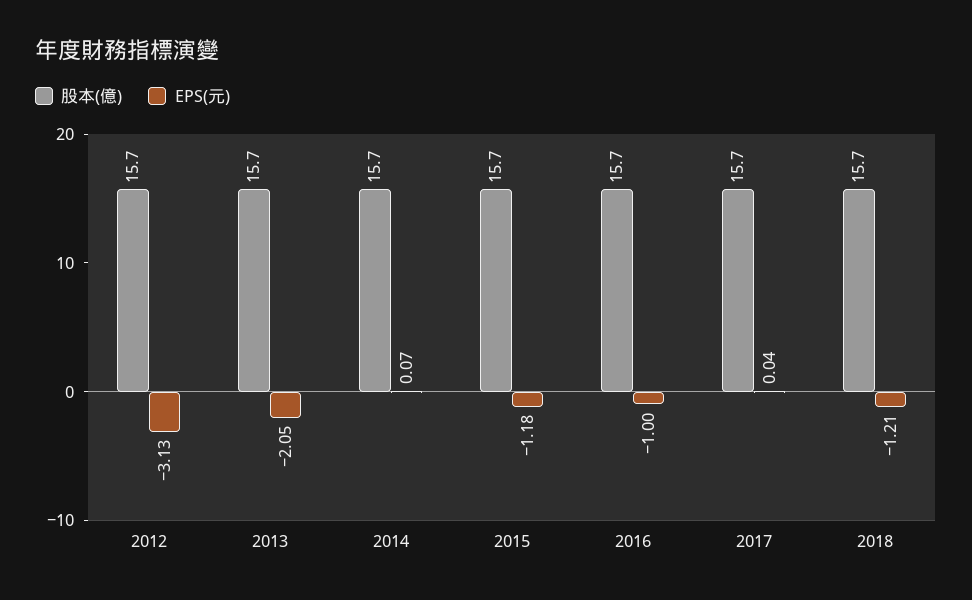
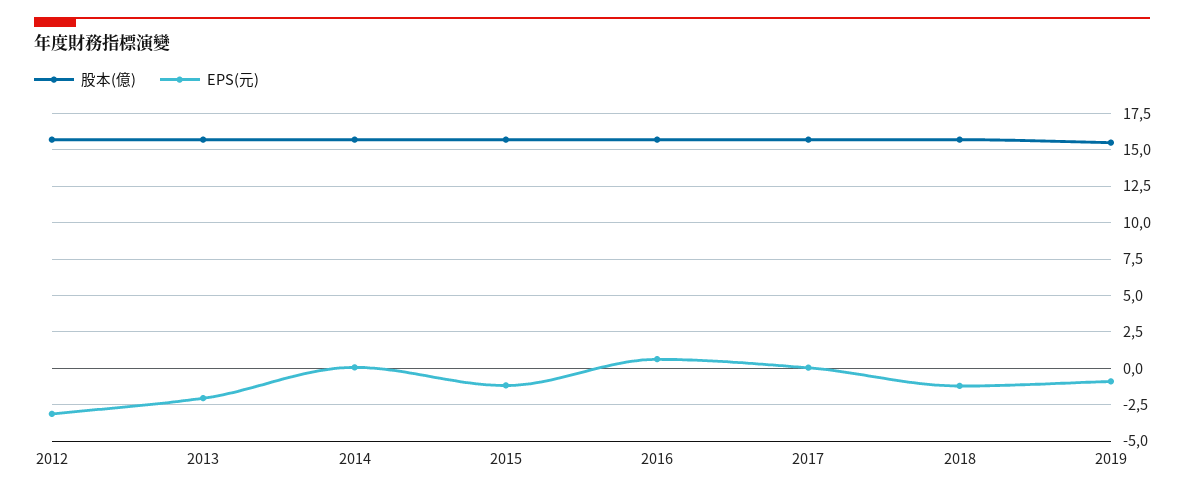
EPS(元), 2016: -1 -> 0.5
股本(億), 2019: none -> 15.5
EPS(元), 2019: none -> -1

